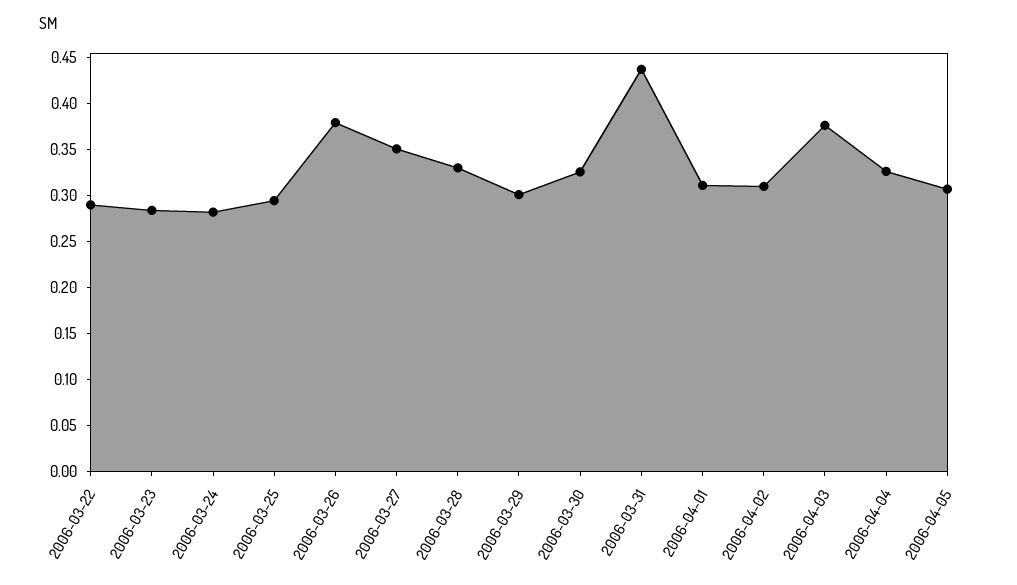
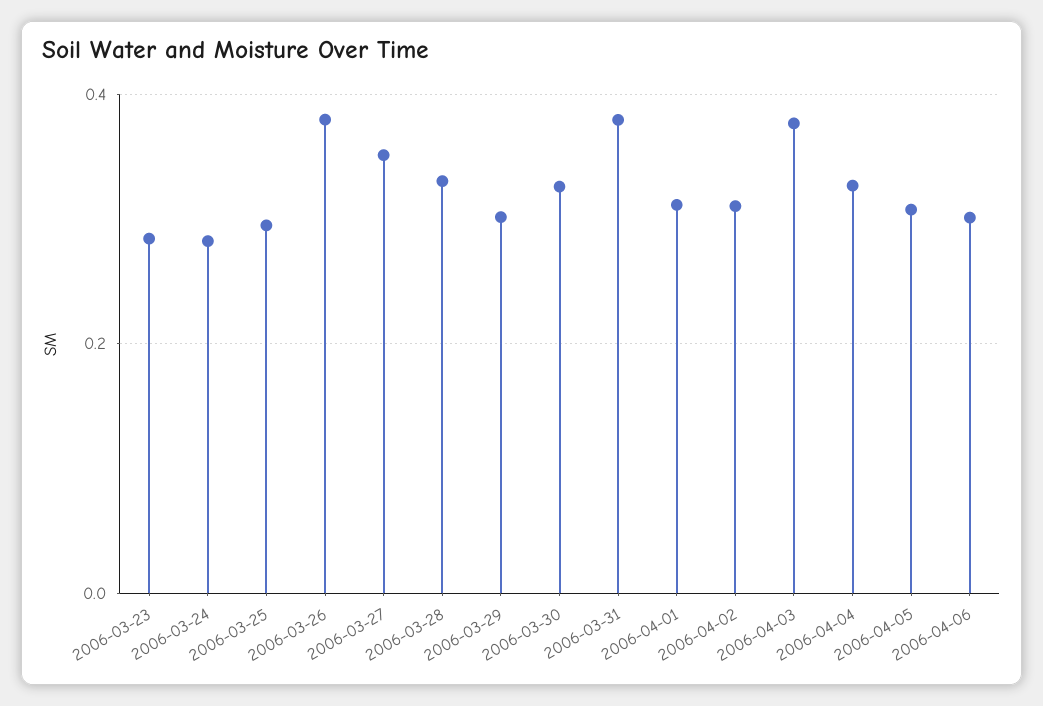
2006-03-22: 0.29 -> none
2006-03-31: 0.44 -> 0.38
2006-04-06: none -> 0.3

